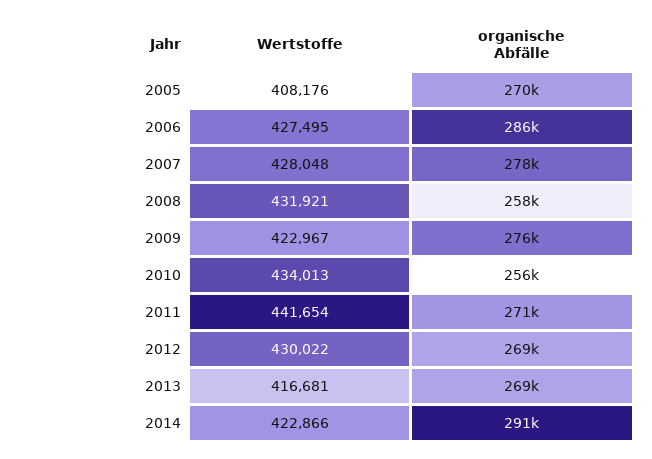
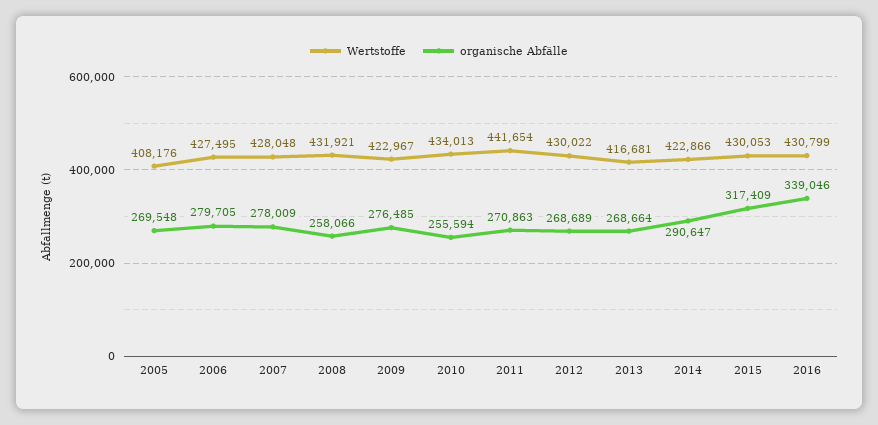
organische Abfälle, 2006: 286000 -> 279705
Wertstoffe, 2015: none -> 430053
organische Abfälle, 2015: none -> 317409
Wertstoffe, 2016: none -> 430799
organische Abfälle, 2016: none -> 339046

